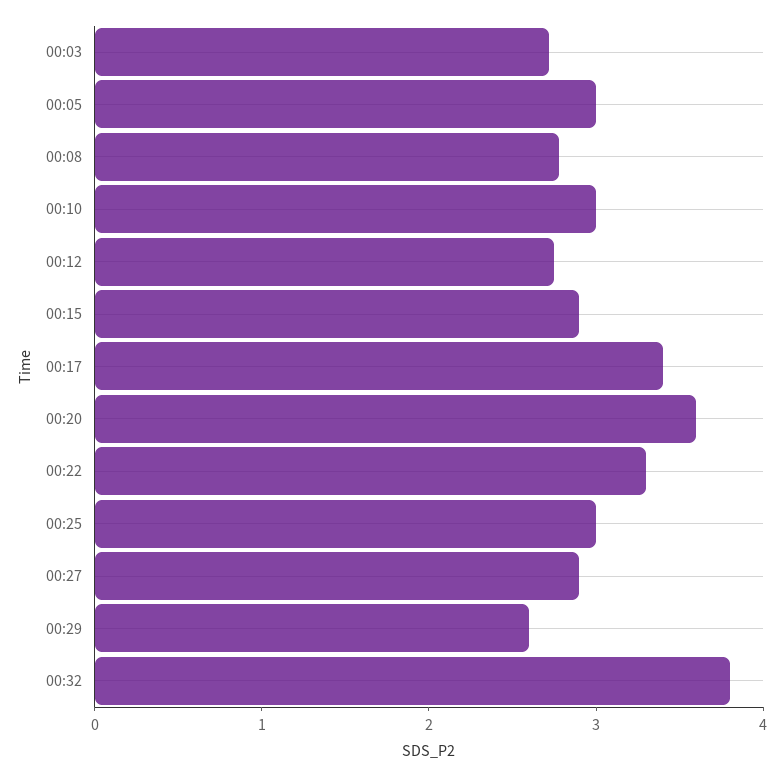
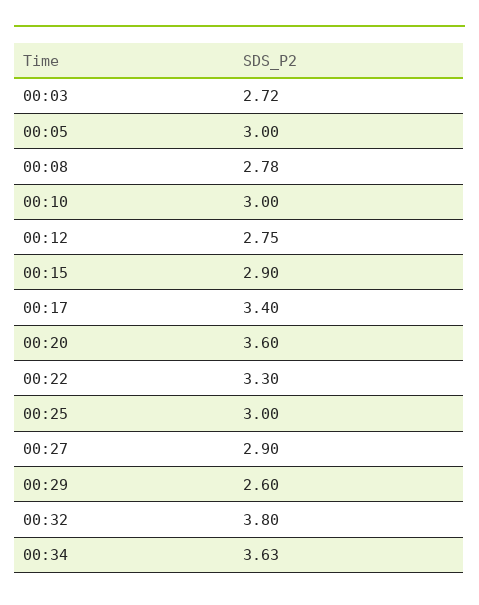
00:34: none -> 3.63

